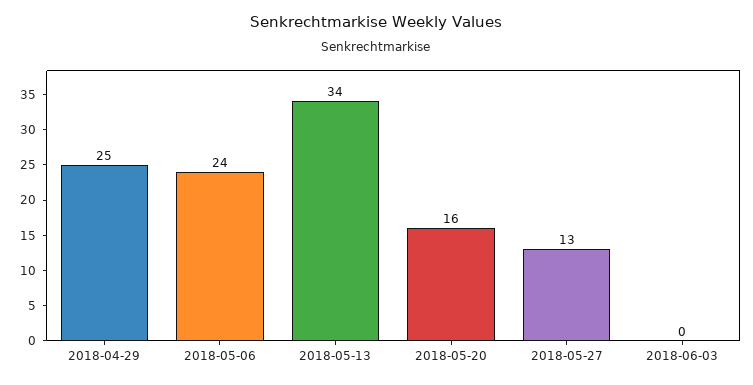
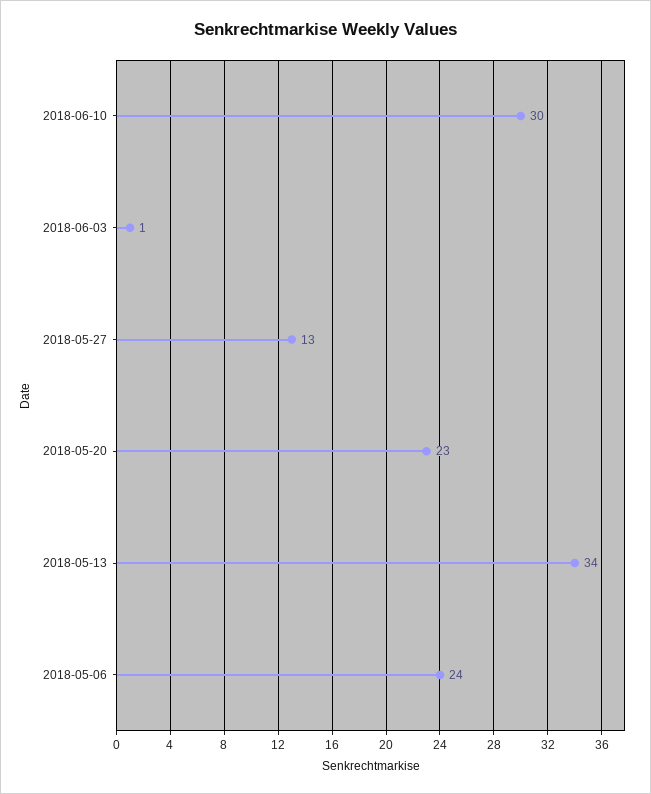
2018-04-29: 25 -> none
2018-05-20: 16 -> 23
2018-06-03: 0 -> 1
2018-06-10: none -> 30

